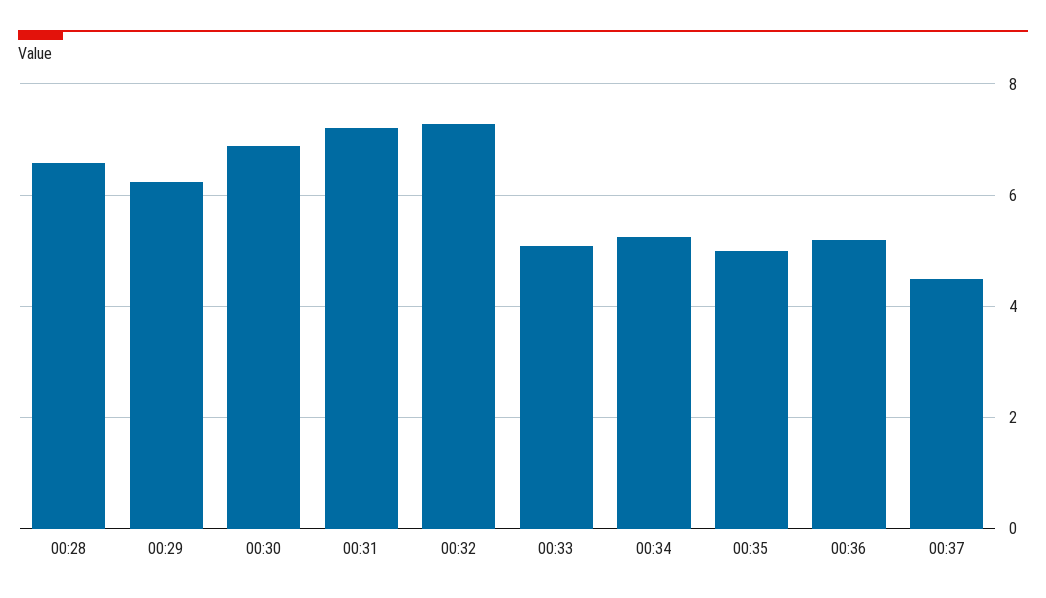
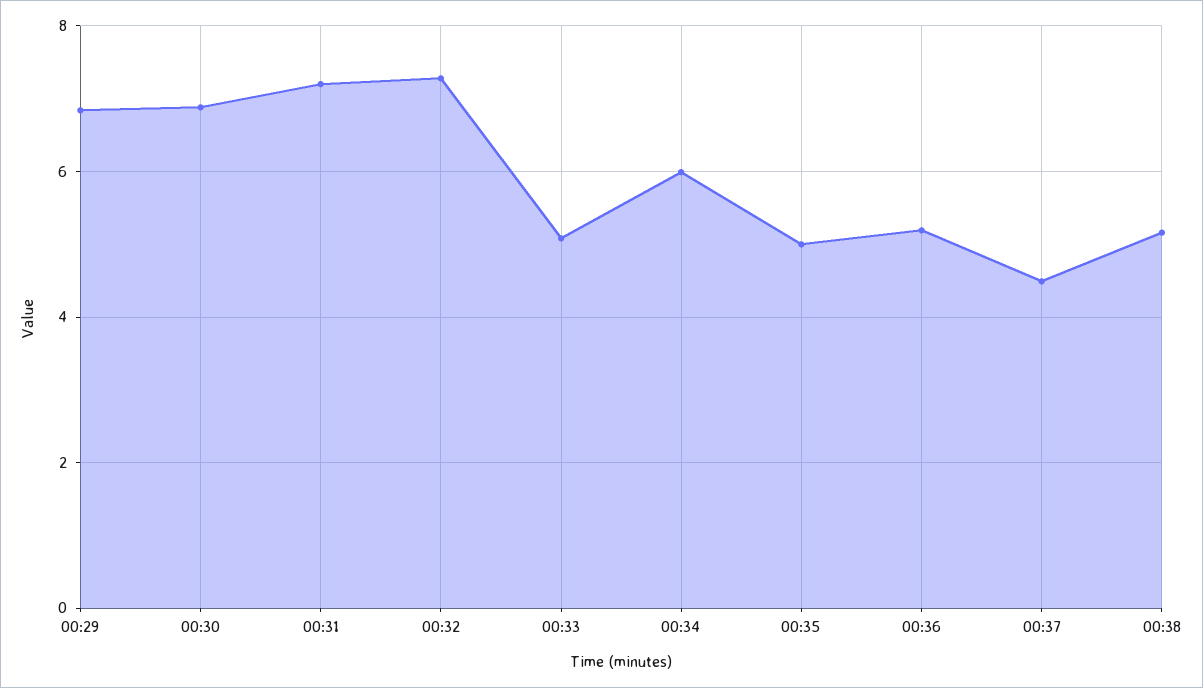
00:28: 6.6 -> none
00:29: 6.2 -> 6.8
00:34: 5.2 -> 6
00:38: none -> 5.2

